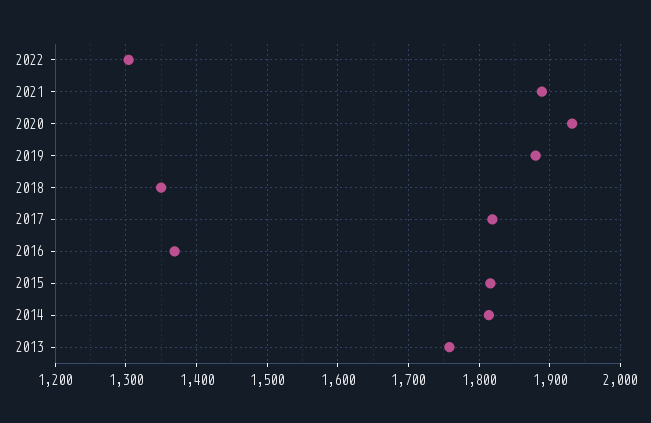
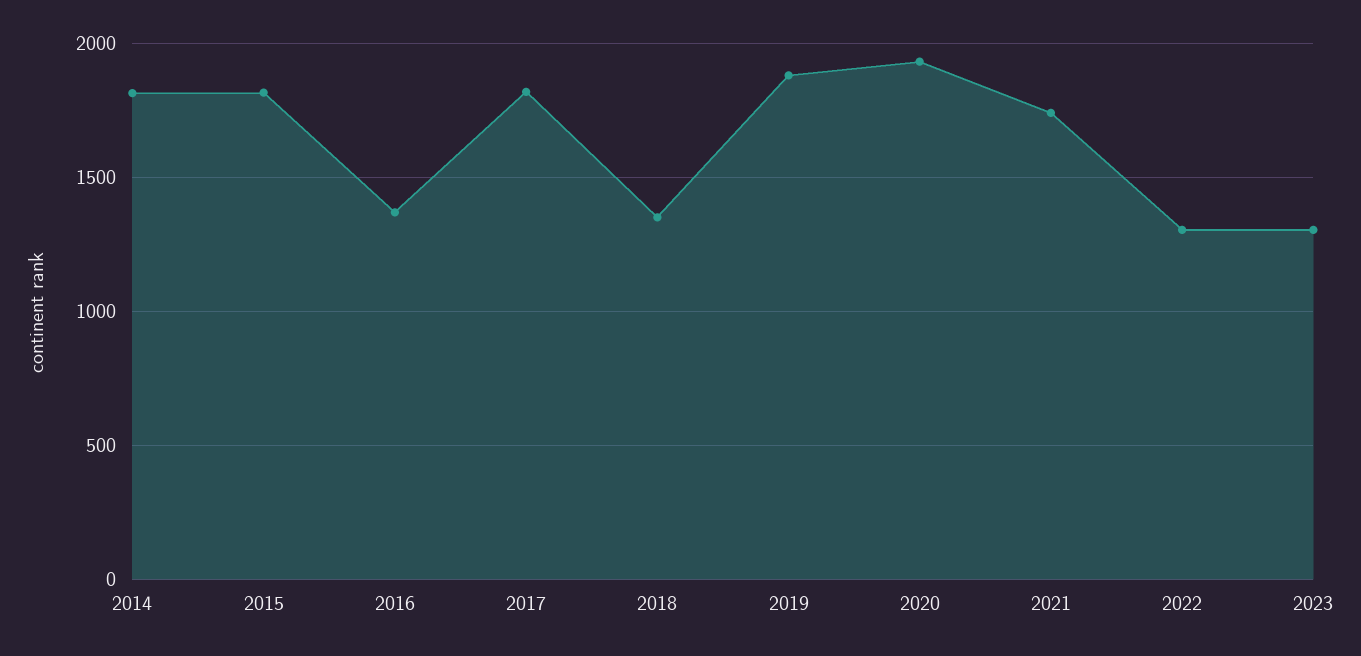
2021: 1890 -> 1750
2013: 1760 -> none
2023: none -> 1300

